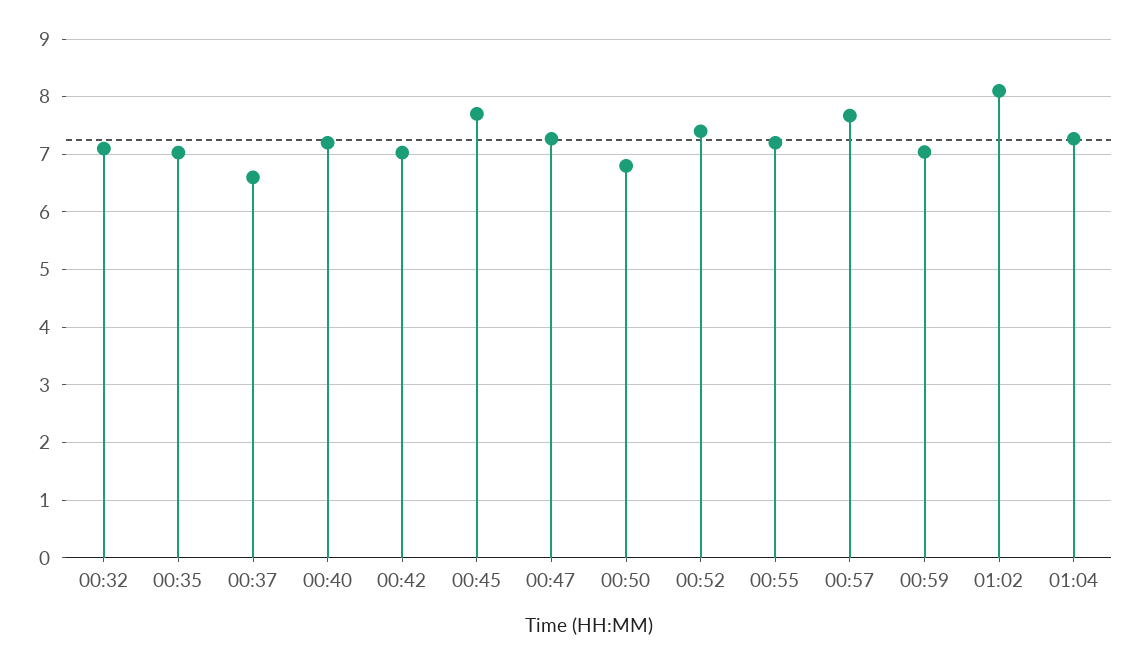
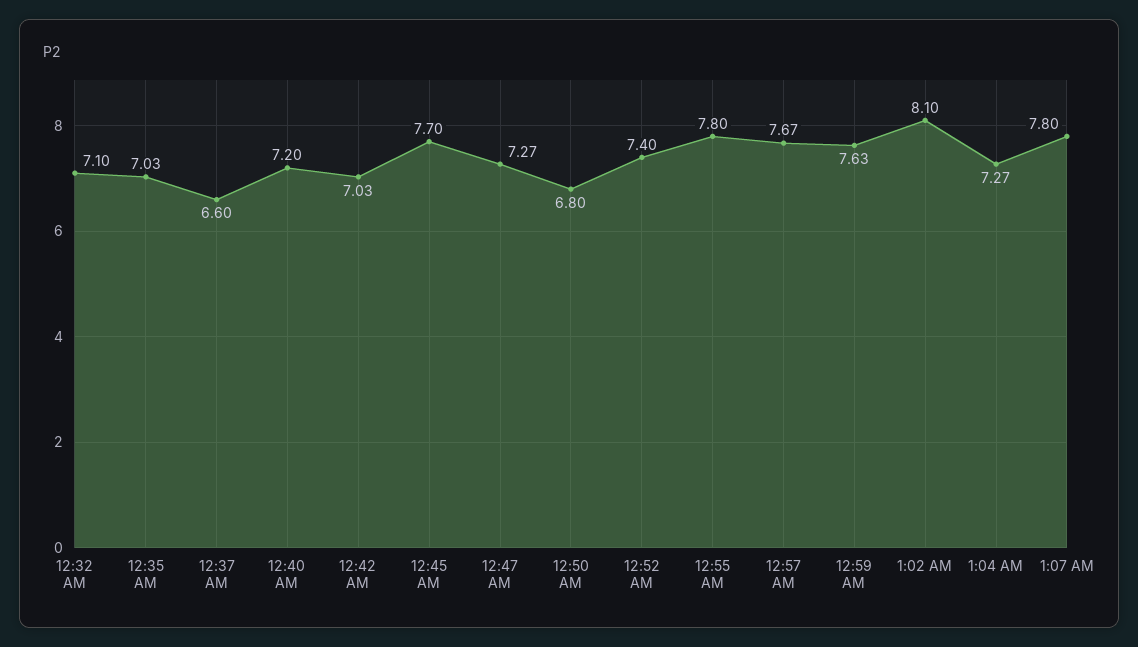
00:55: 7.2 -> 7.8
00:59: 7 -> 7.63
1:07 AM: none -> 7.8

